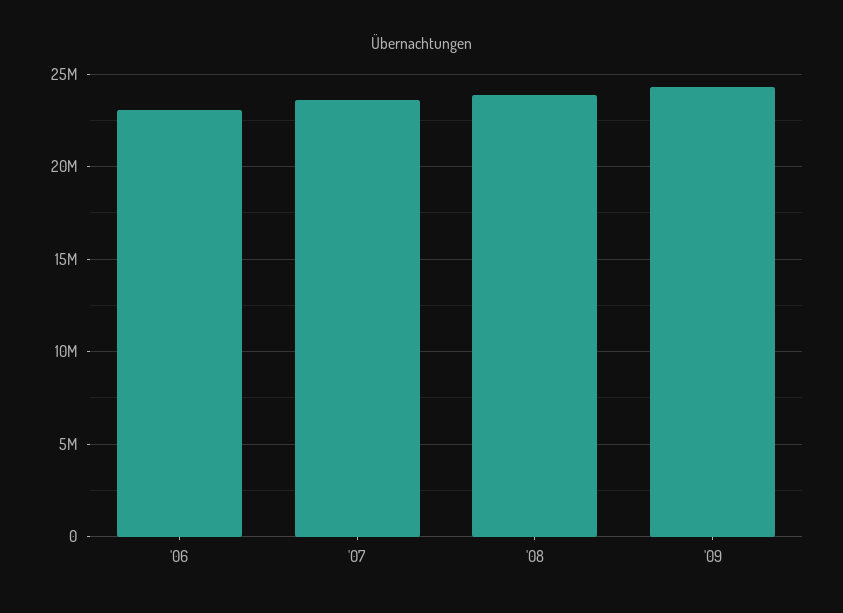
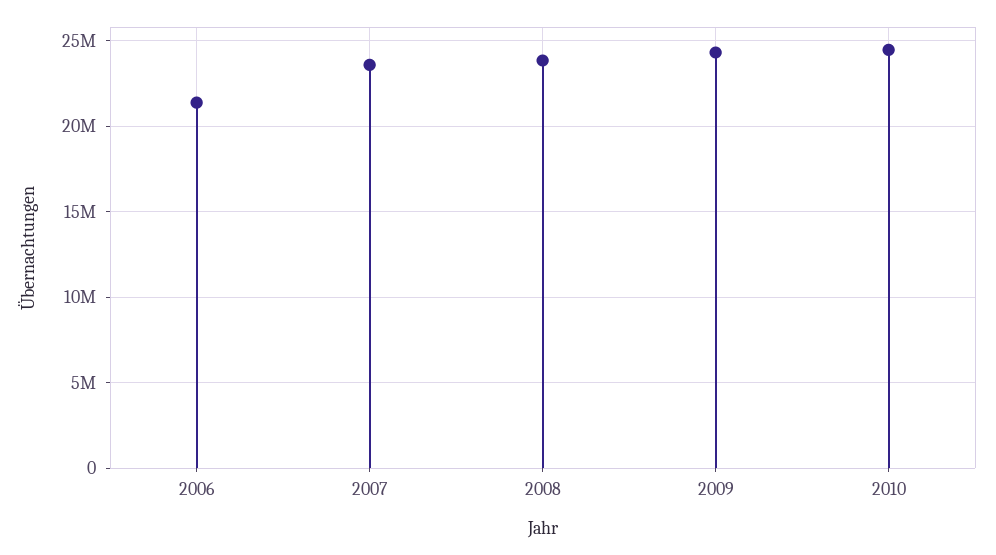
'06: 23000000 -> 21500000
2010: none -> 24500000

